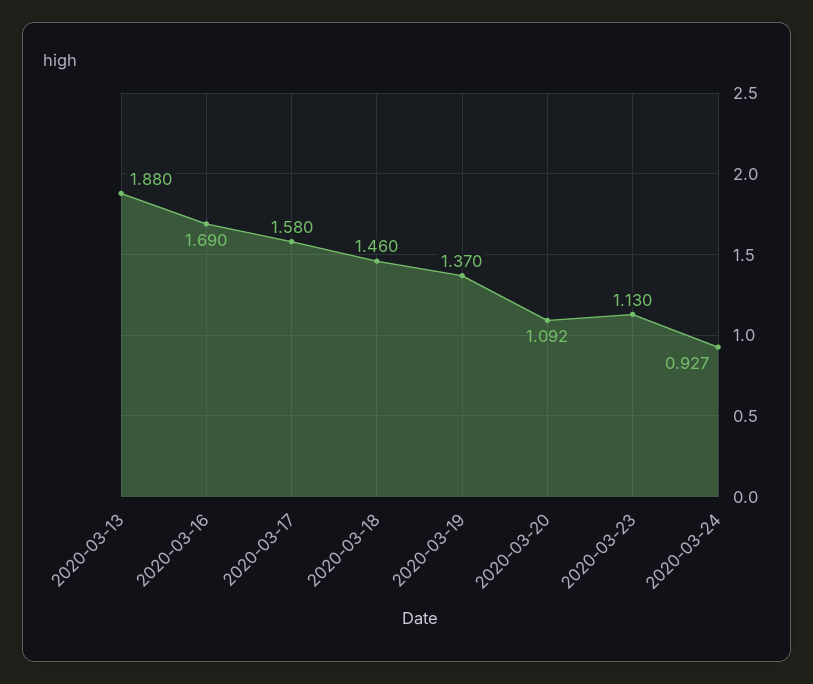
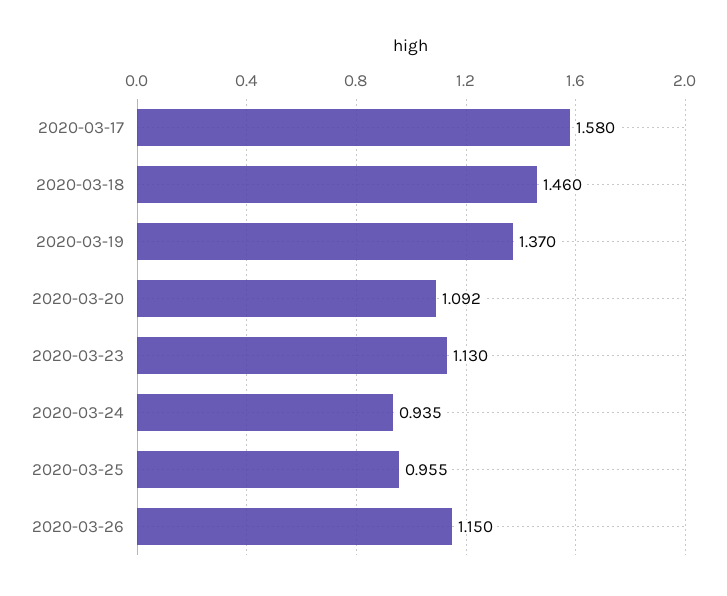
2020-03-13: 1.88 -> none
2020-03-16: 1.69 -> none
2020-03-24: 0.927 -> 0.935
2020-03-25: none -> 0.955
2020-03-26: none -> 1.15

